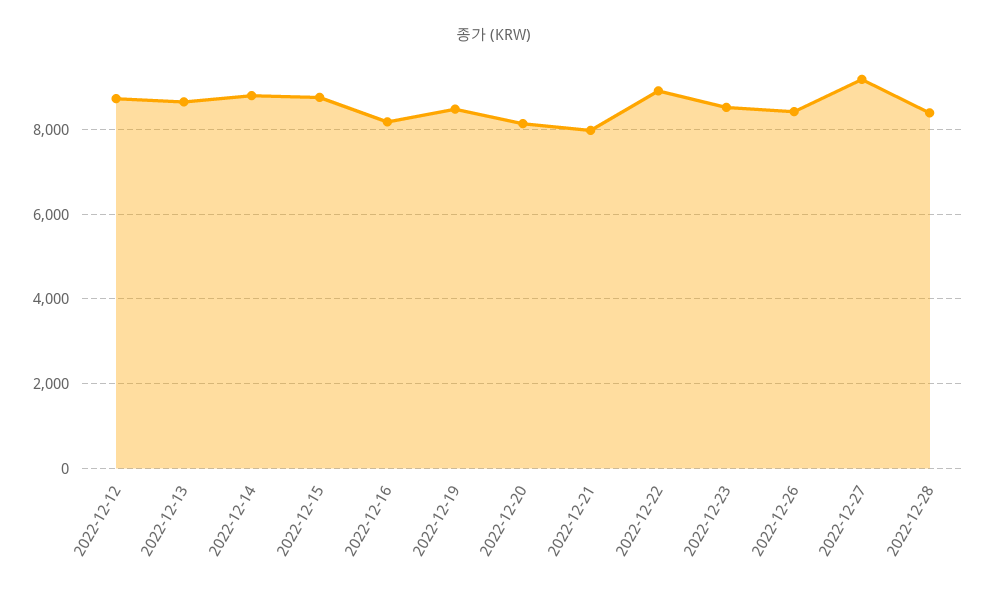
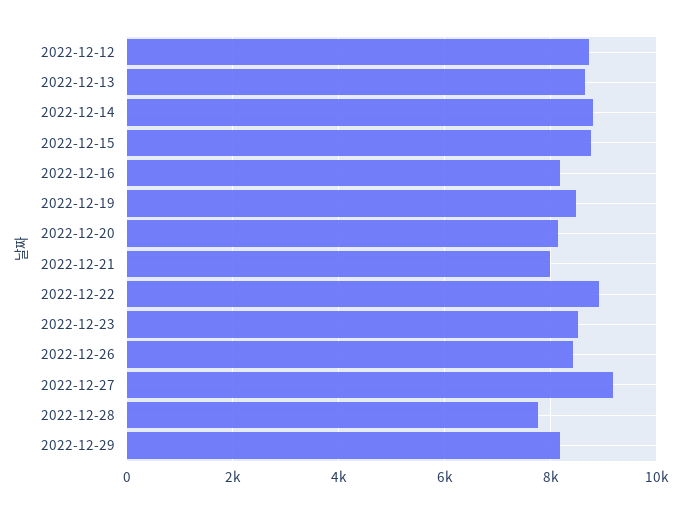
2022-12-28: 8400 -> 7800
2022-12-29: none -> 8200

